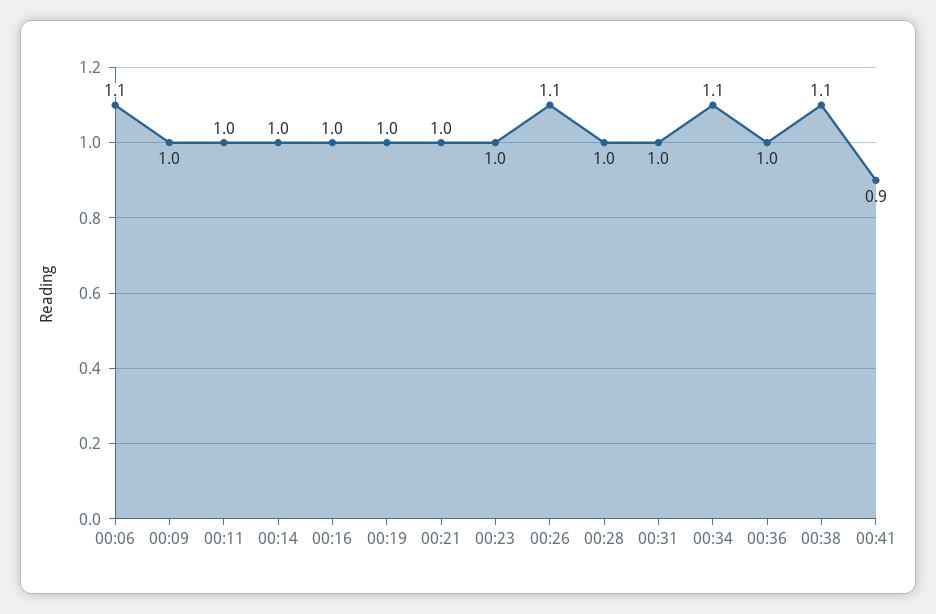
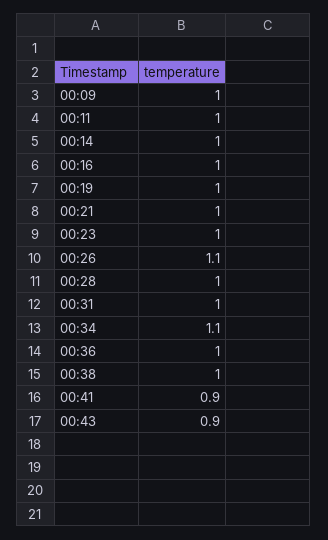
00:06: 1.1 -> none
00:38: 1.1 -> 1
00:43: none -> 0.9

